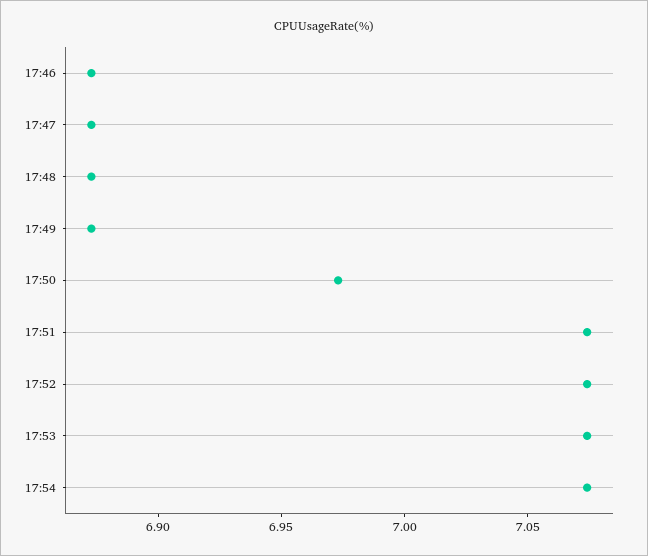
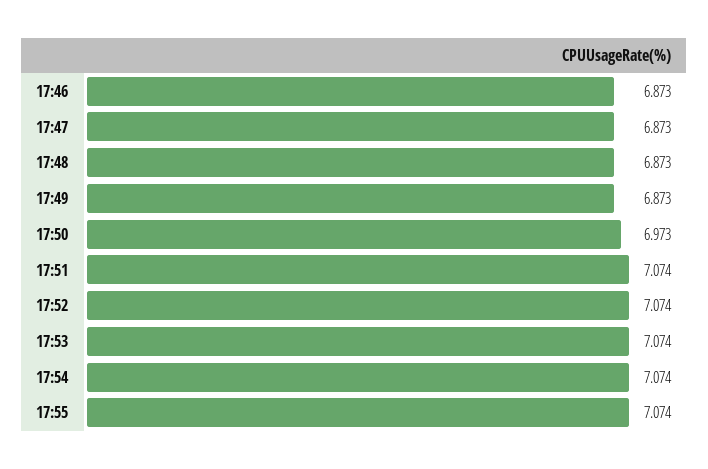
17:55: none -> 7.074

